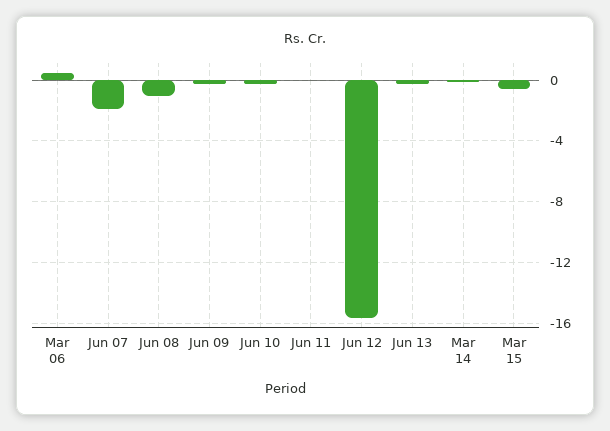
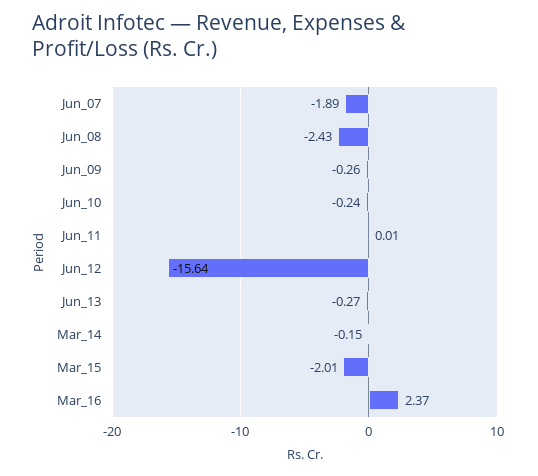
Mar 06: 0.5 -> none
Jun 08: -1 -> -2.43
Mar 15: -0.5 -> -2.01
Mar_16: none -> 2.37

